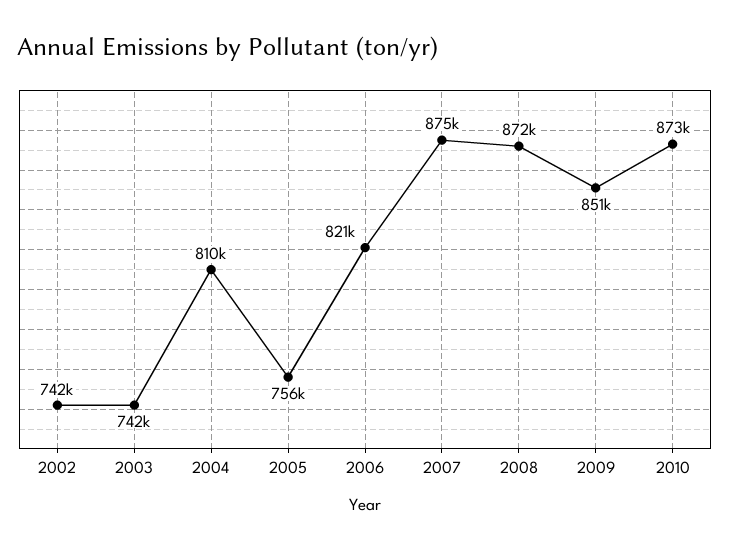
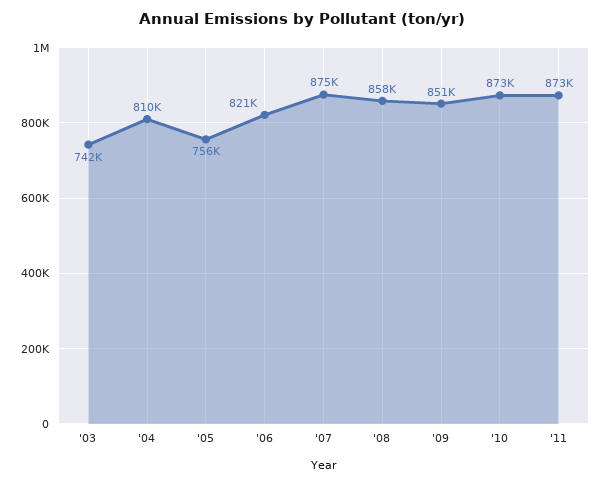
2002: 742000 -> none
2008: 872000 -> 858000
'11: none -> 873000

